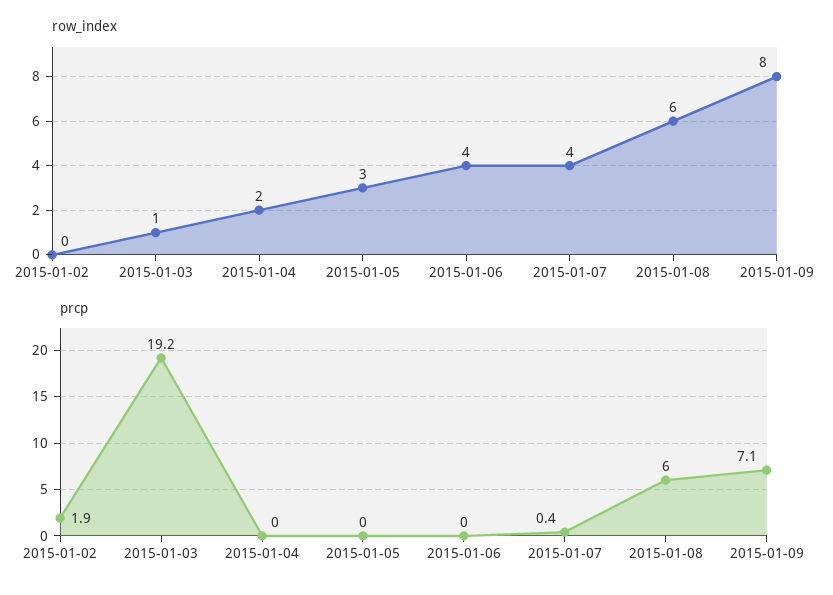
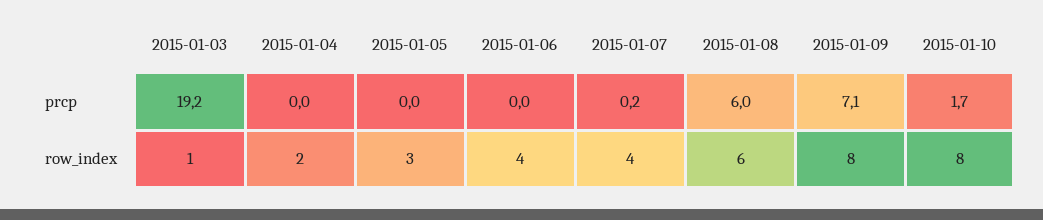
row_index, 2015-01-02: 0 -> none
prcp, 2015-01-02: 1.9 -> none
prcp, 2015-01-07: 0.4 -> 0.2
prcp, 2015-01-10: none -> 1.7
row_index, 2015-01-10: none -> 8

